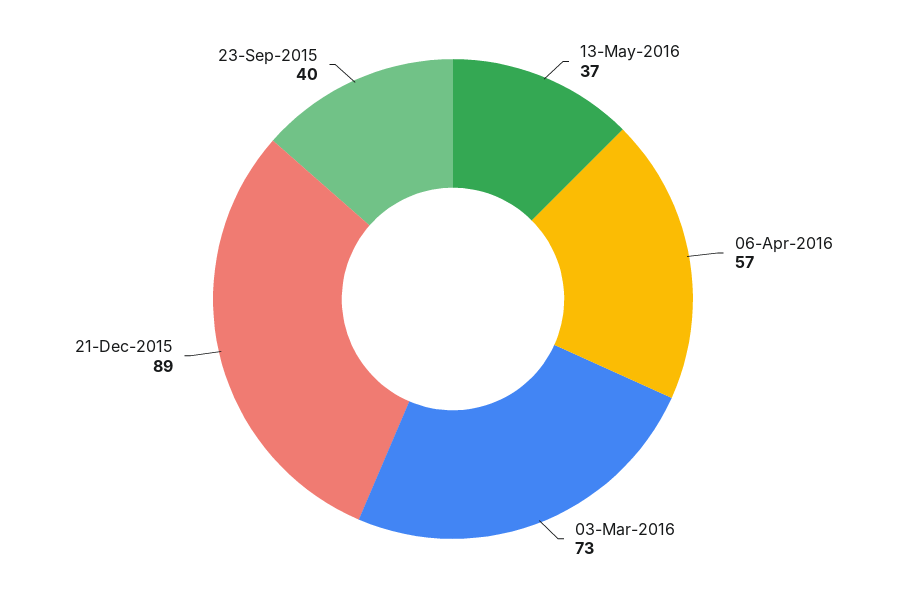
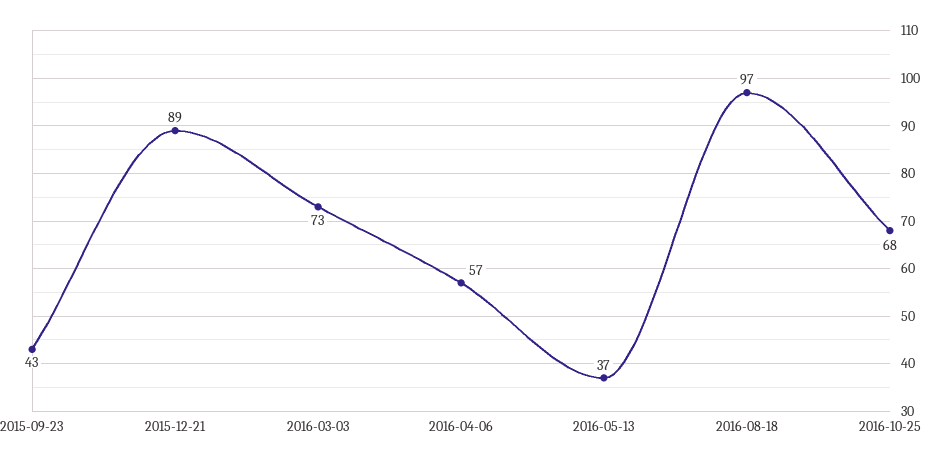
23-Sep-2015: 40 -> 43
2016-08-18: none -> 97
2016-10-25: none -> 68

